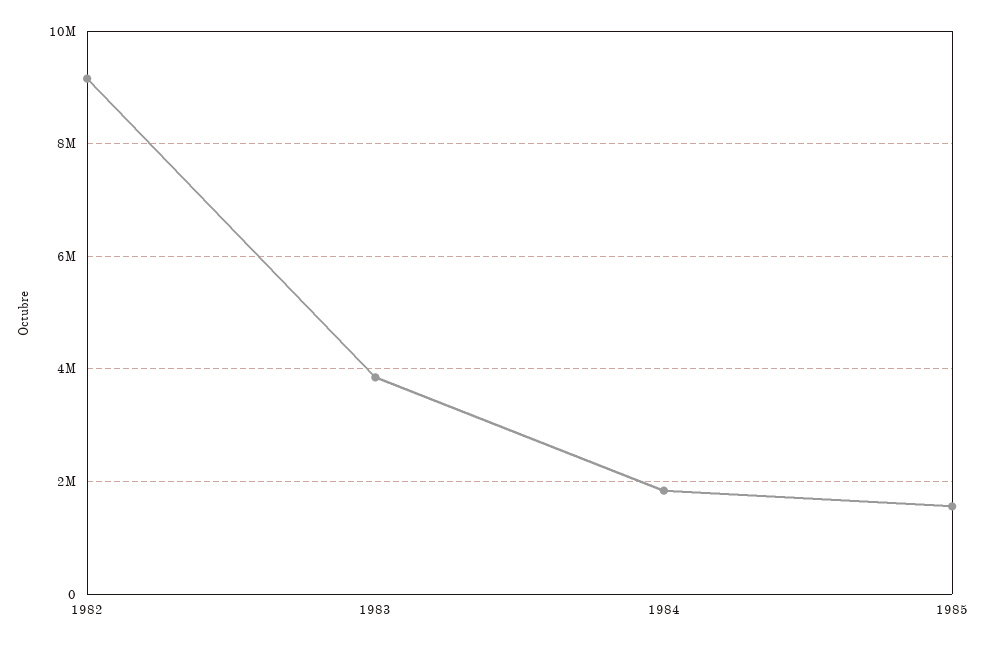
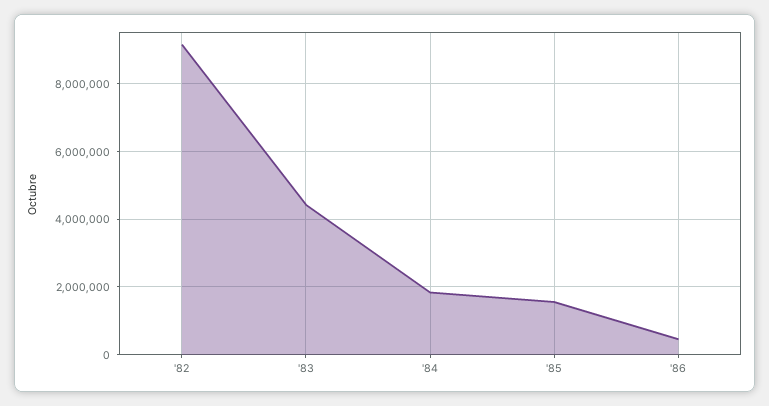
1983: 3800000 -> 4400000
'86: none -> 400000

